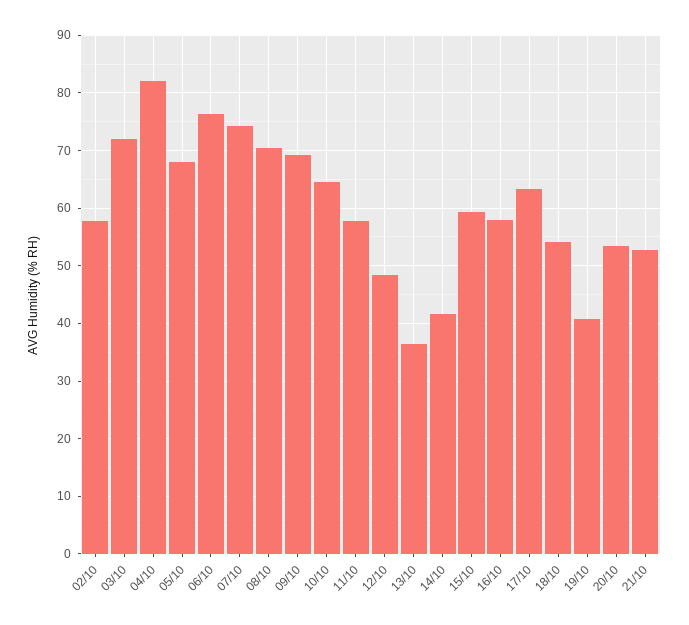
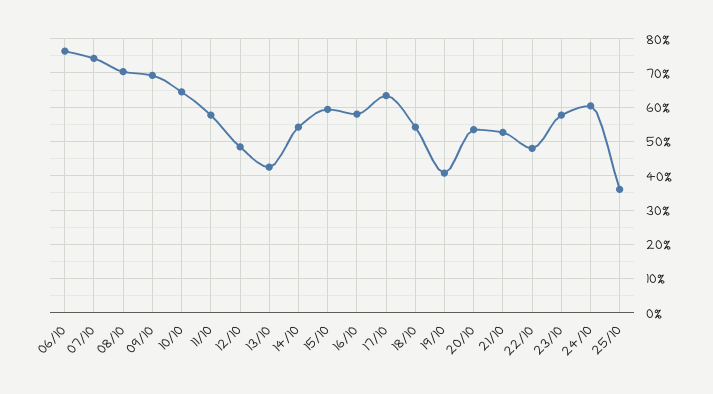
02/10: 58 -> none
03/10: 72 -> none
04/10: 82 -> none
05/10: 68 -> none
13/10: 36 -> 42
14/10: 42 -> 54
22/10: none -> 48
23/10: none -> 58
24/10: none -> 60
25/10: none -> 36

